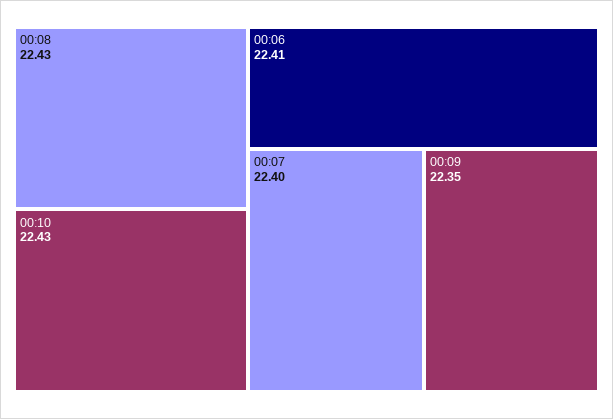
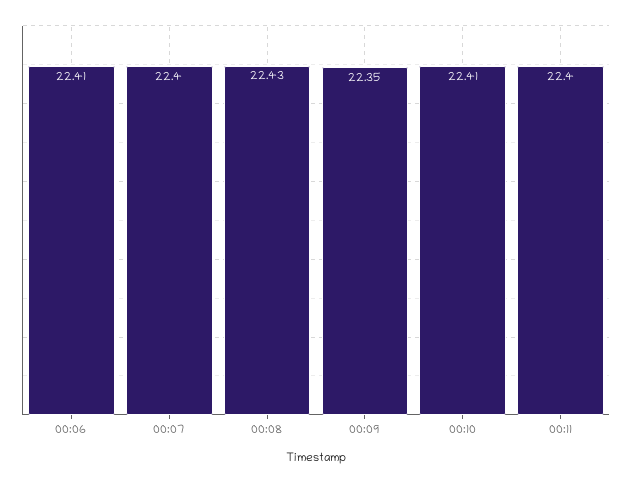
00:10: 22.43 -> 22.41
00:11: none -> 22.4

